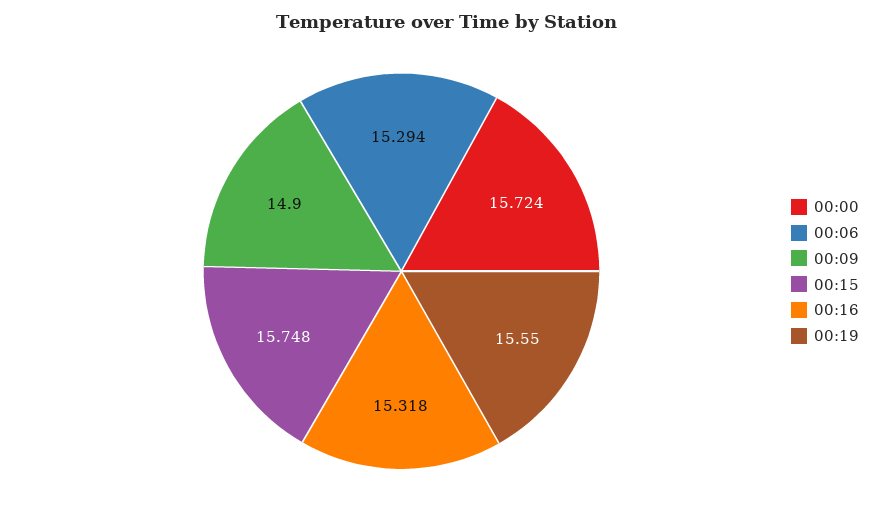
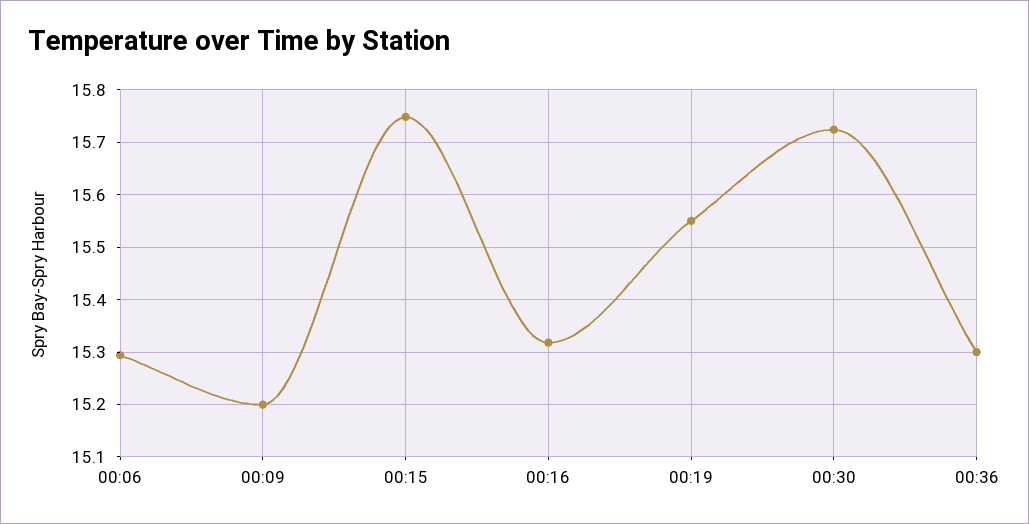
00:00: 15.724 -> none
00:09: 14.9 -> 15.2
00:30: none -> 15.72
00:36: none -> 15.3

